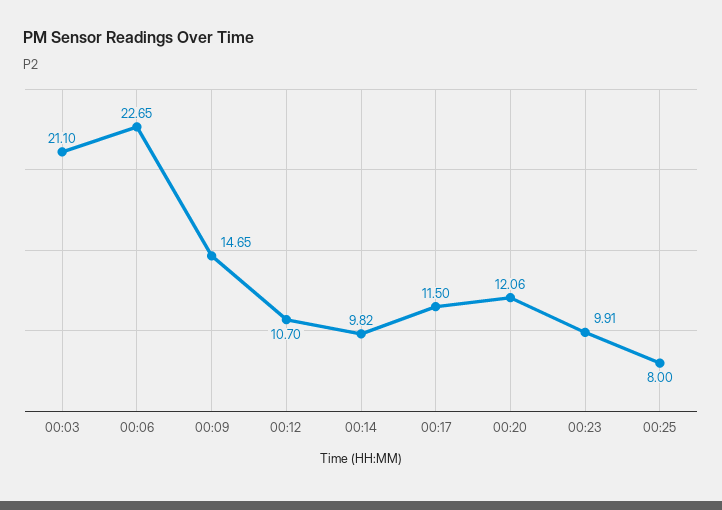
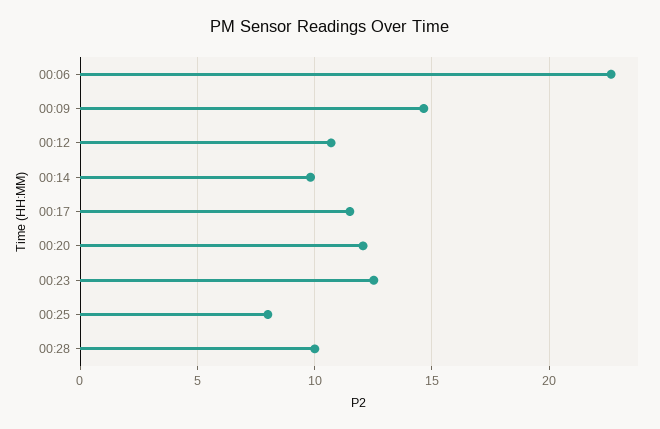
00:03: 21.1 -> none
00:23: 9.91 -> 12.5
00:28: none -> 10

